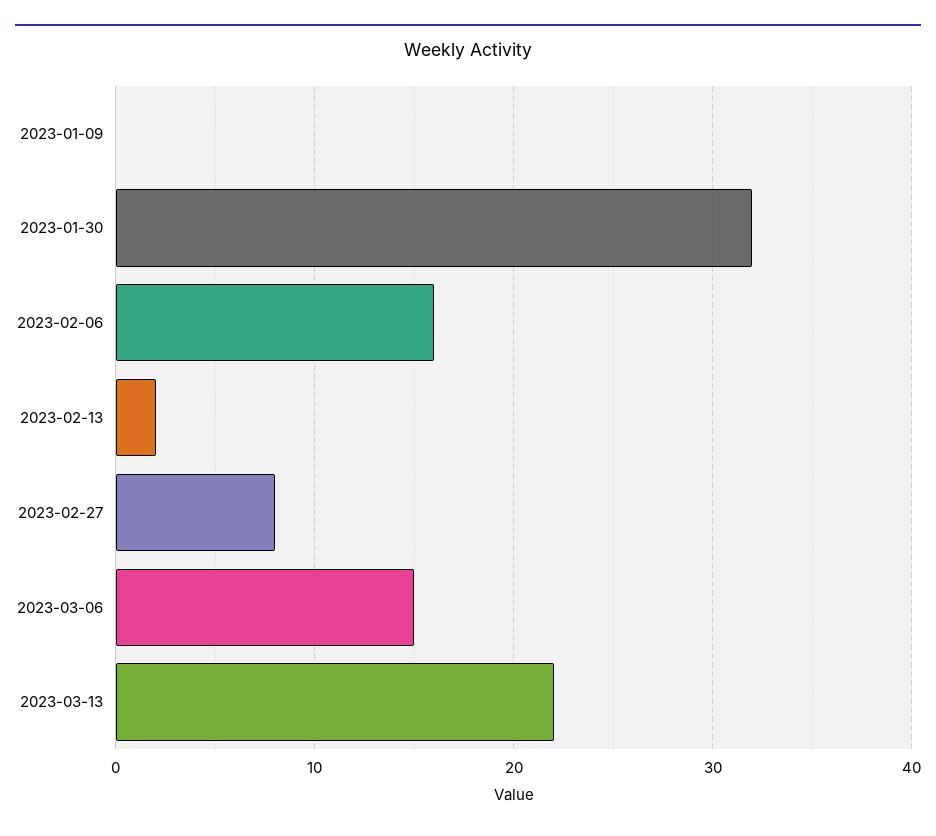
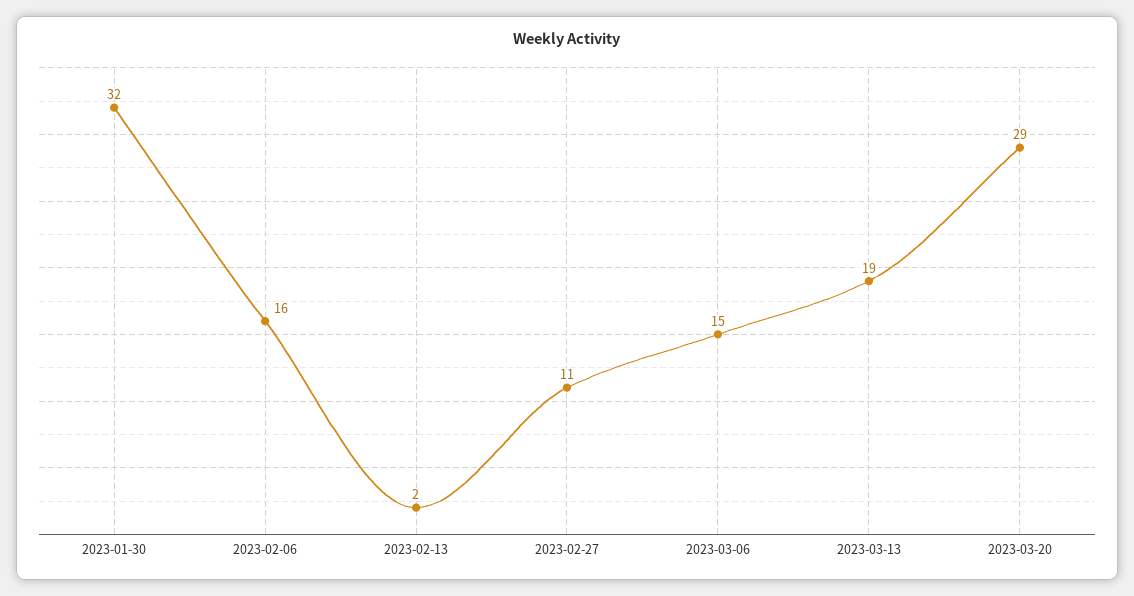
2023-01-09: 0 -> none
2023-02-27: 8 -> 11
2023-03-13: 22 -> 19
2023-03-20: none -> 29

